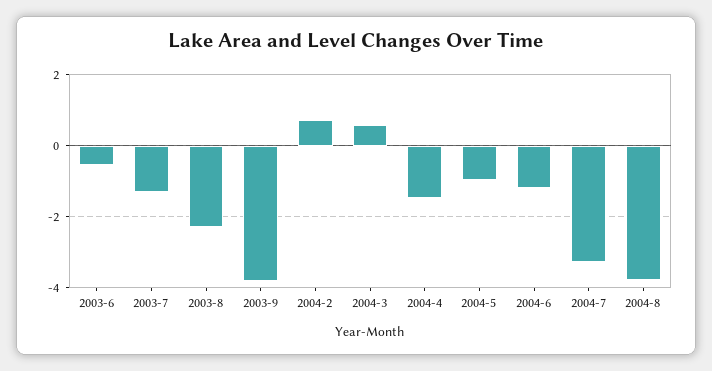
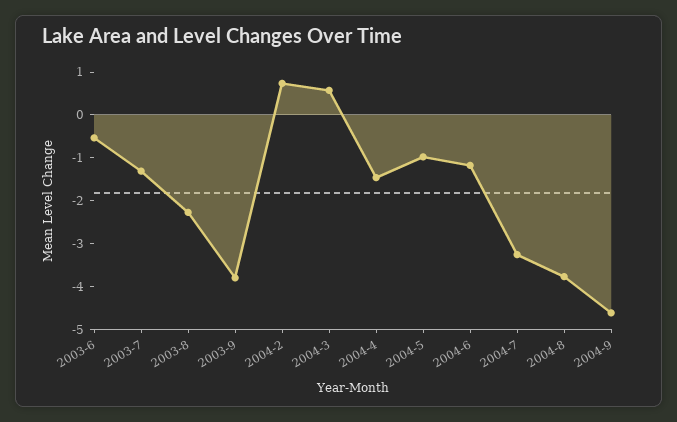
2004-9: none -> -4.6

